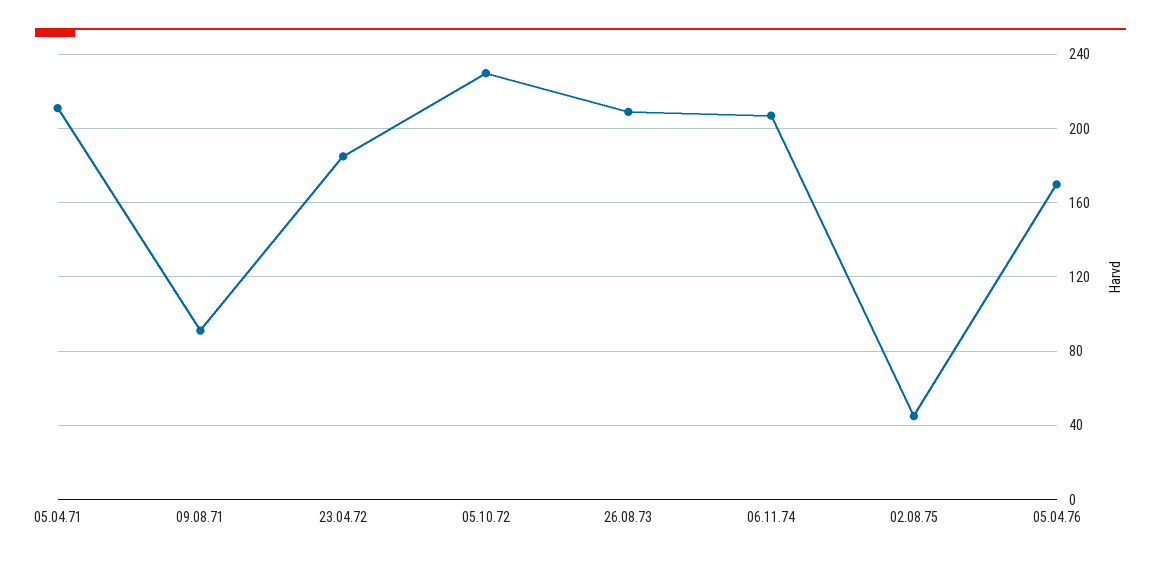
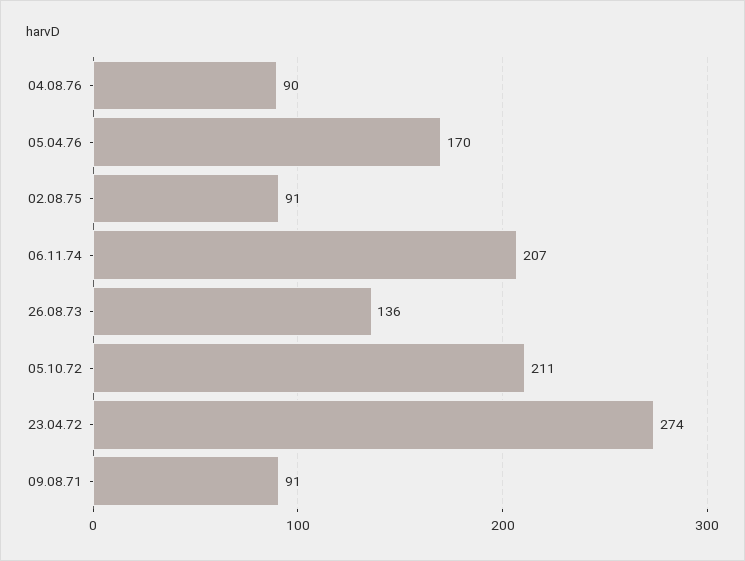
05.04.71: 210 -> none
23.04.72: 185 -> 274
05.10.72: 230 -> 211
26.08.73: 210 -> 136
02.08.75: 45 -> 91
04.08.76: none -> 90

